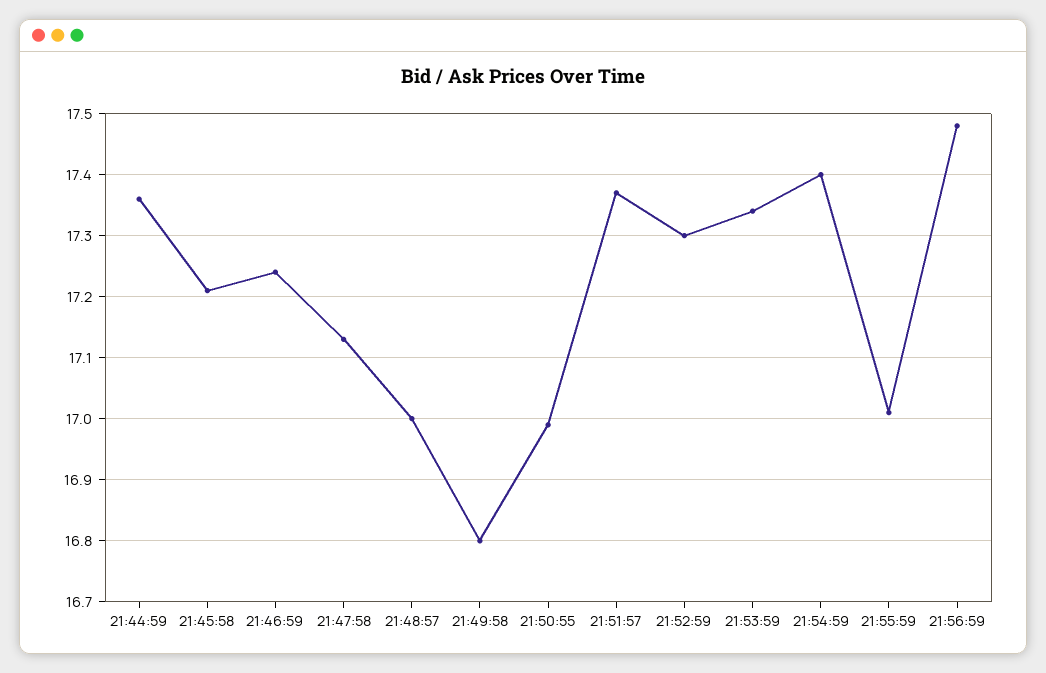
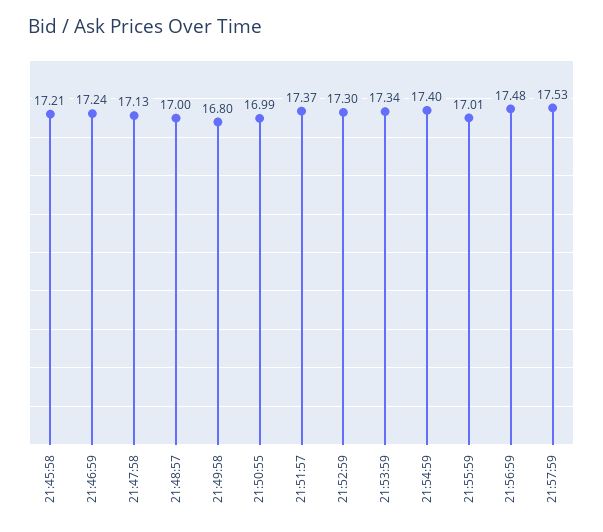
21:44:59: 17.36 -> none
21:57:59: none -> 17.53

